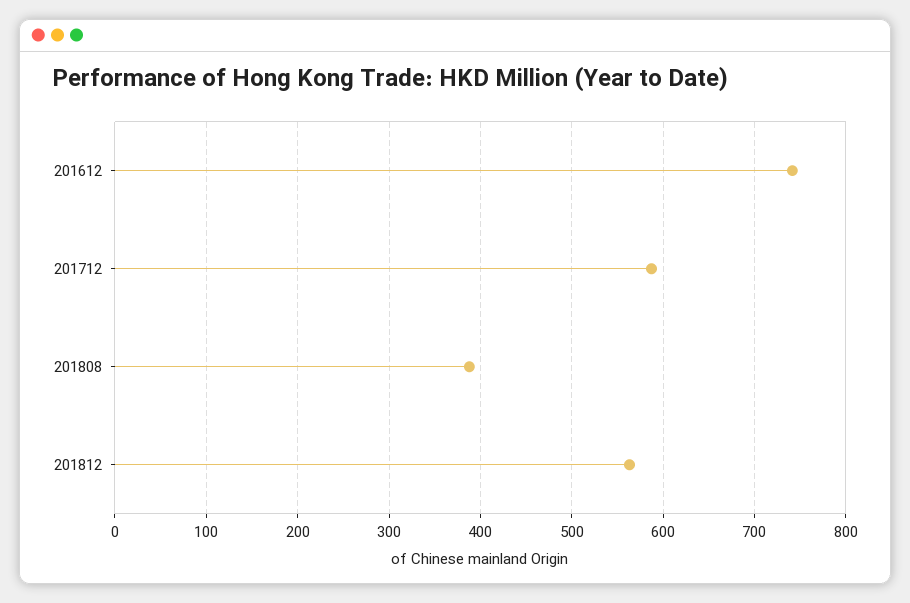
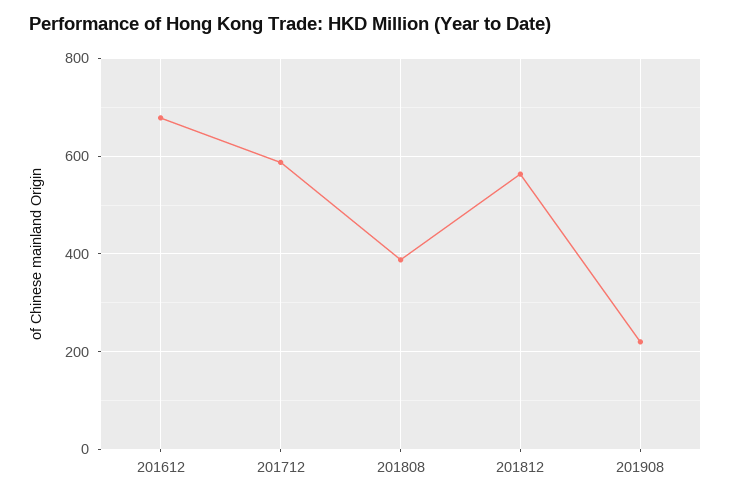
201612: 740 -> 680
201908: none -> 220

